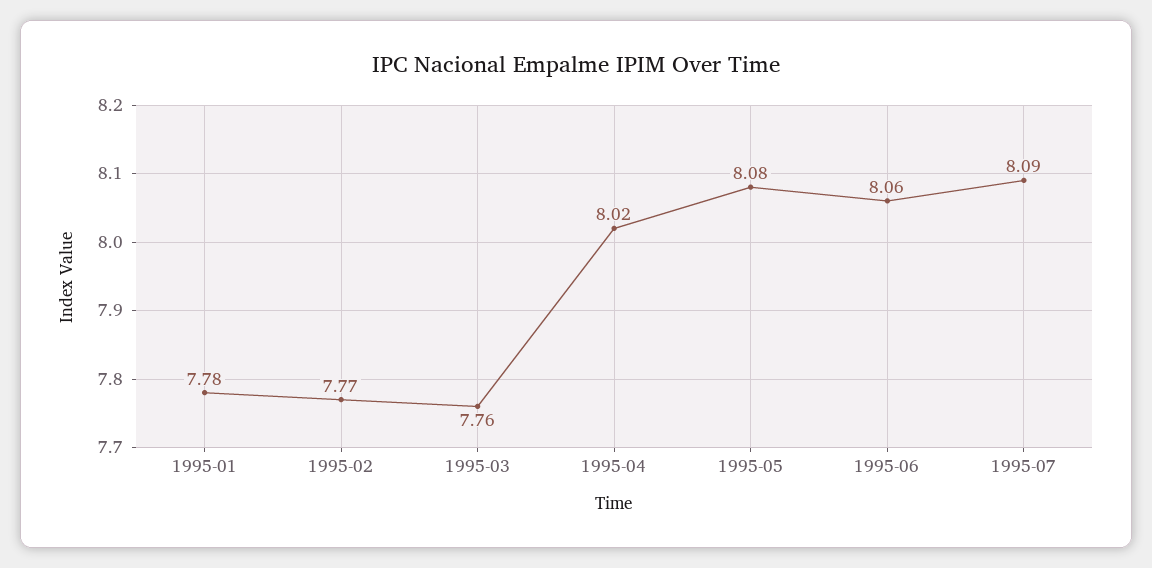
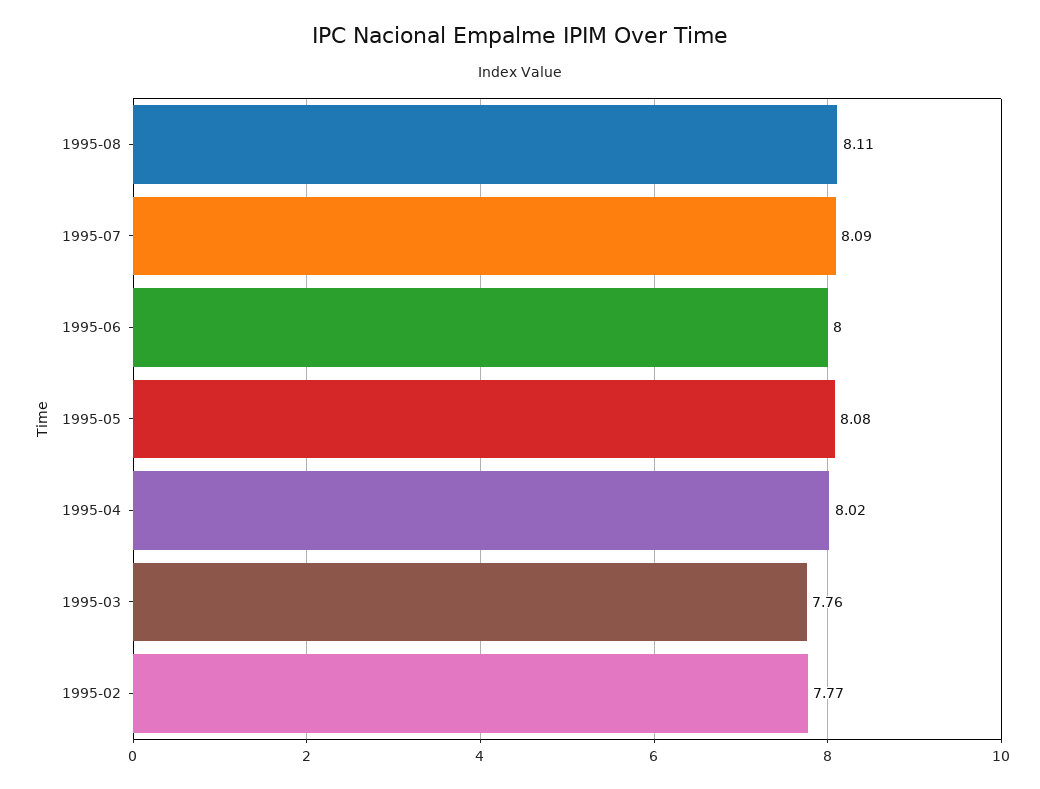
1995-01: 7.78 -> none
1995-06: 8.06 -> 8
1995-08: none -> 8.11

